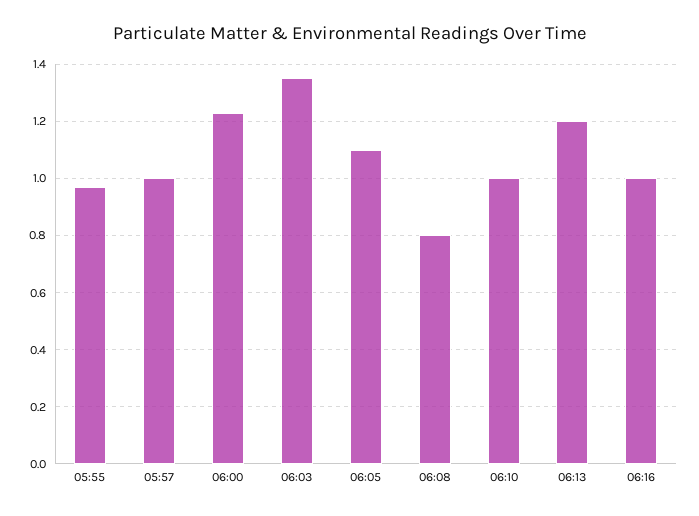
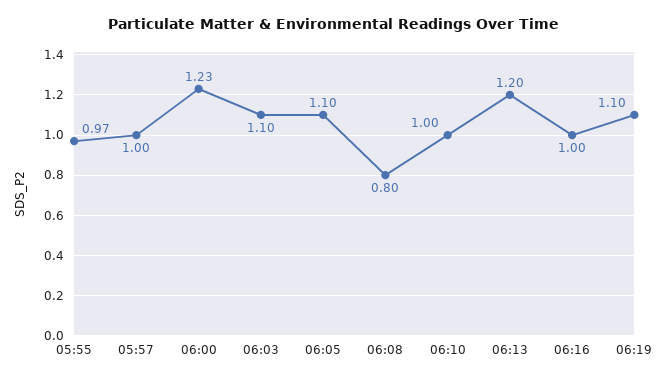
06:03: 1.35 -> 1.1
06:19: none -> 1.1

